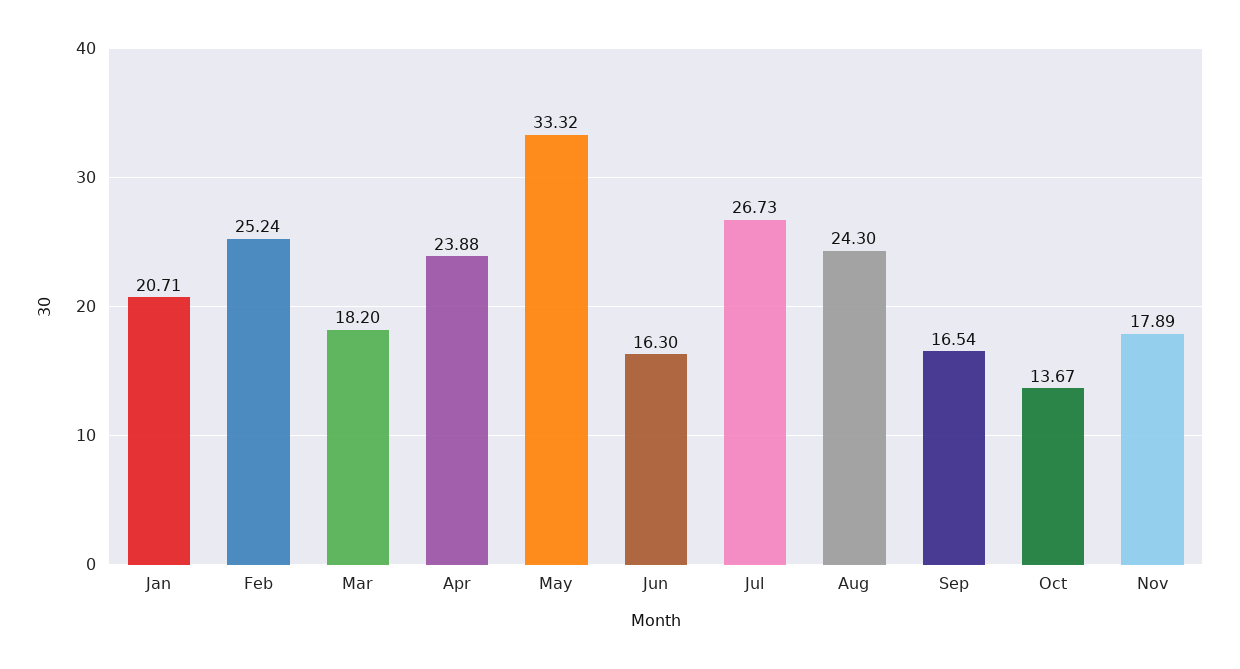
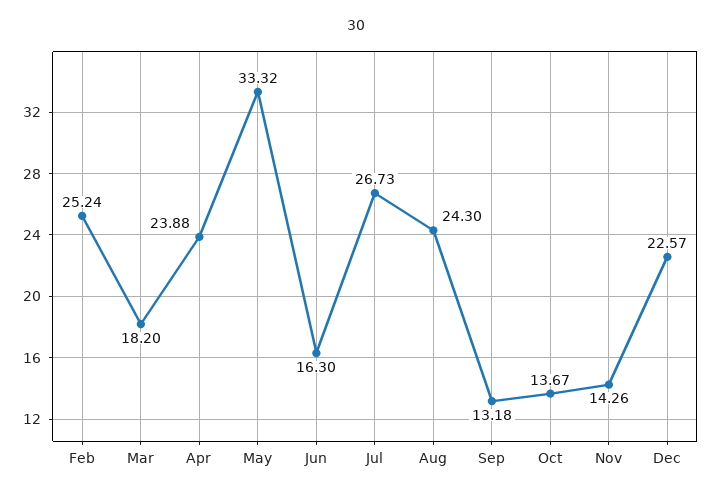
Jan: 20.71 -> none
Sep: 16.54 -> 13.18
Nov: 17.89 -> 14.26
Dec: none -> 22.57

